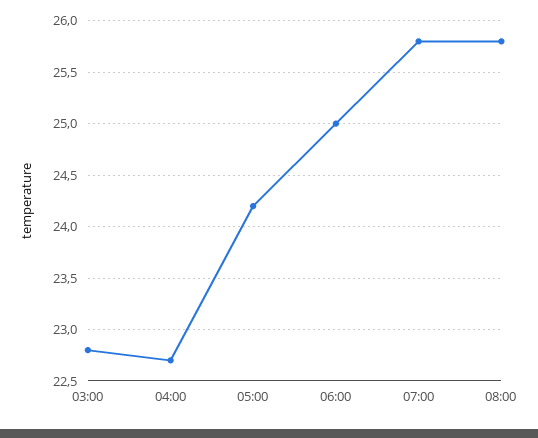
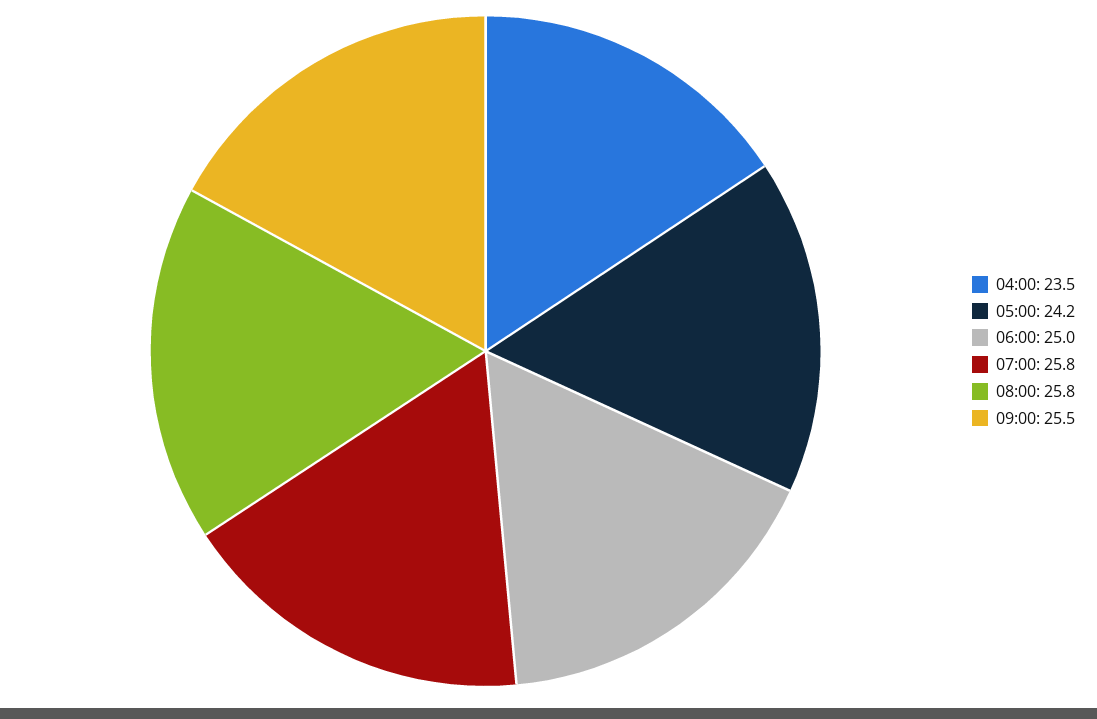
03:00: 22.8 -> none
04:00: 22.7 -> 23.5
09:00: none -> 25.5

